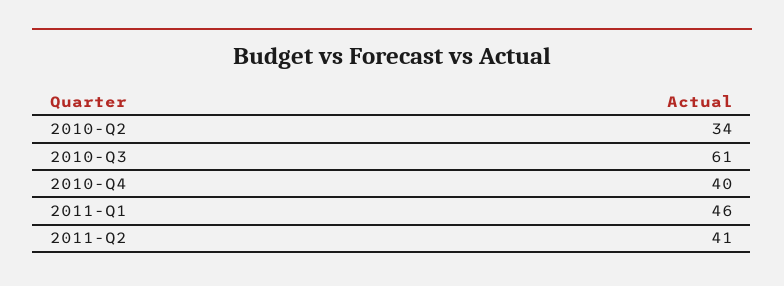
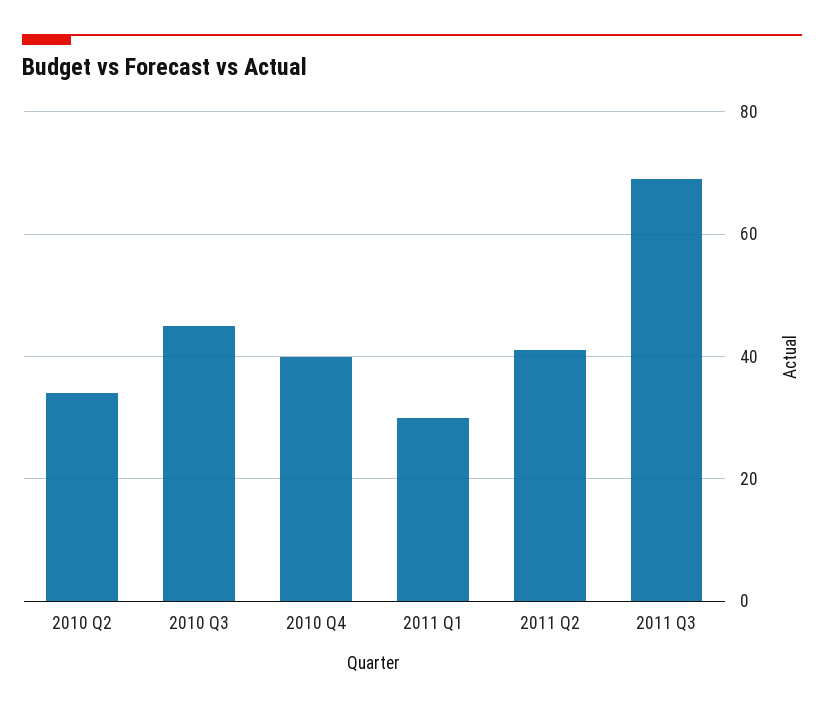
2010-Q3: 61 -> 45
2011-Q1: 46 -> 30
2011 Q3: none -> 70

